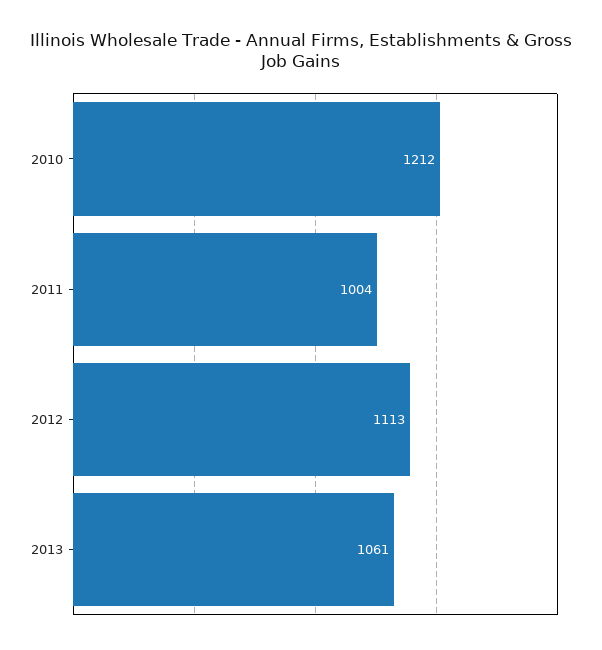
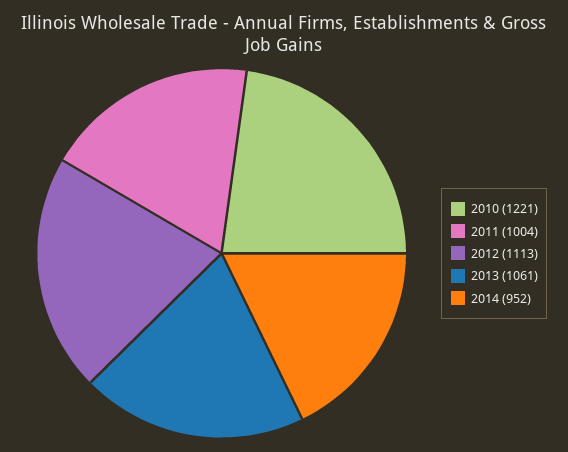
2010: 1212 -> 1221
2014: none -> 952

